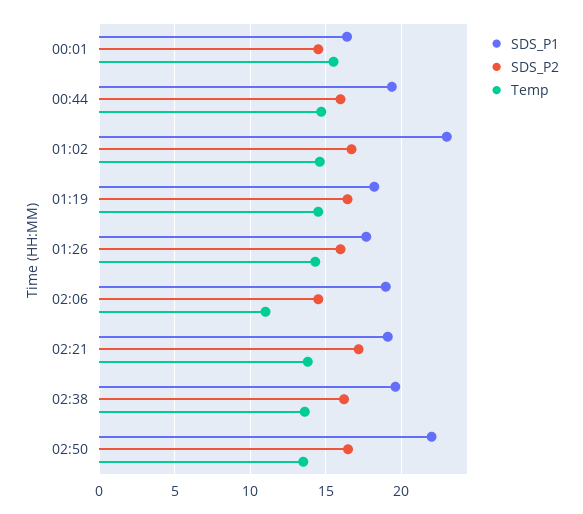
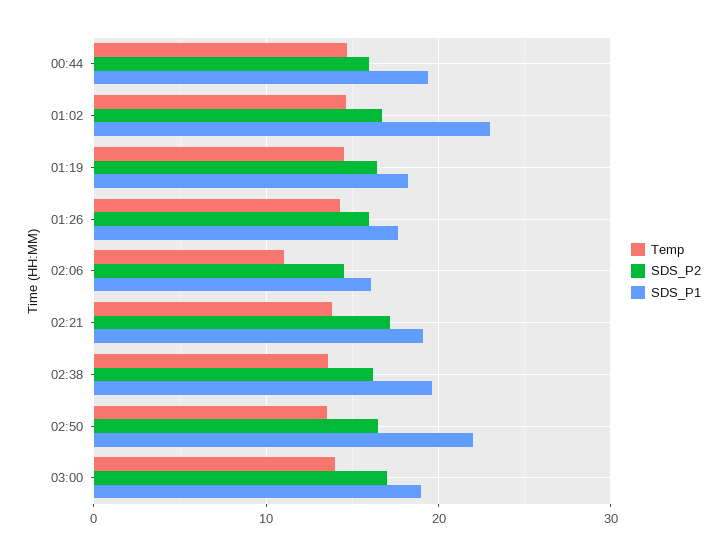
SDS_P1, 00:01: 16.5 -> none
SDS_P2, 00:01: 14.5 -> none
Temp, 00:01: 15.5 -> none
SDS_P1, 02:06: 19 -> 16
Temp, 03:00: none -> 14
SDS_P2, 03:00: none -> 17
SDS_P1, 03:00: none -> 19

